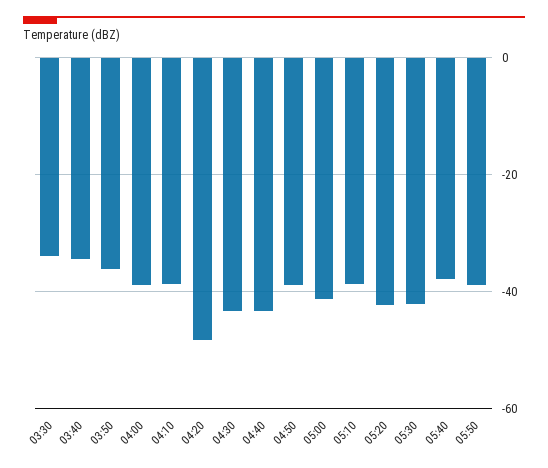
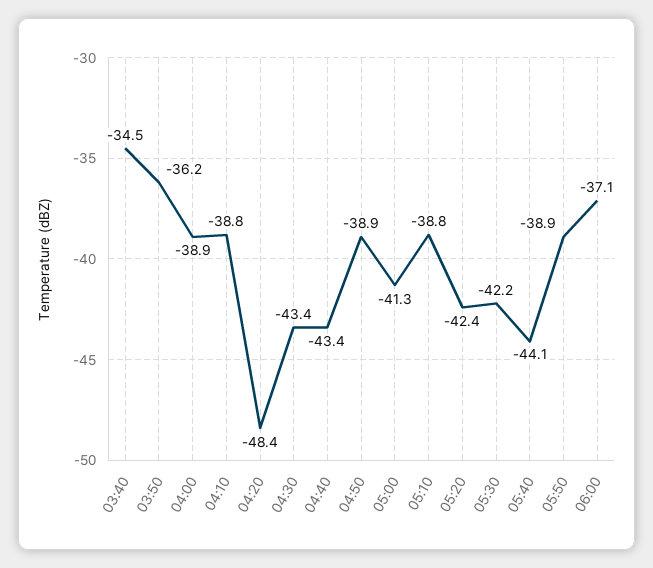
03:30: -34 -> none
05:40: -38 -> -44.1
06:00: none -> -37.1

